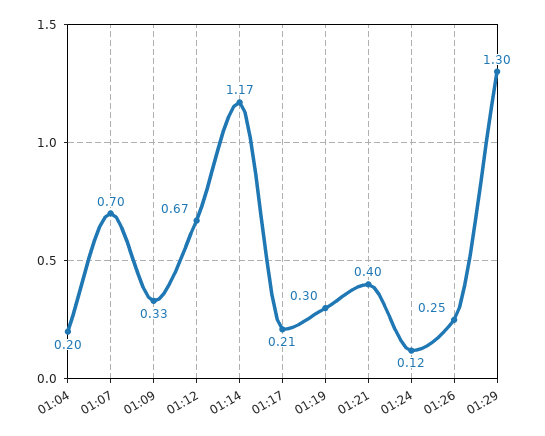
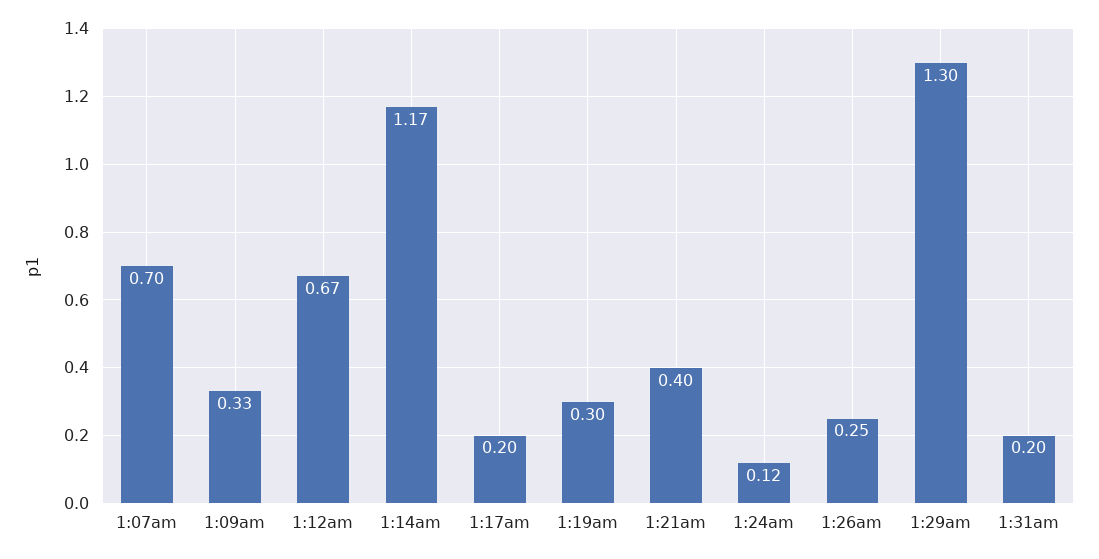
01:04: 0.2 -> none
01:17: 0.21 -> 0.2
1:31am: none -> 0.2

